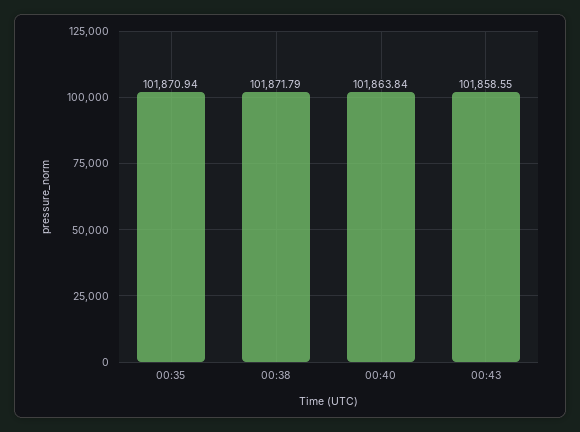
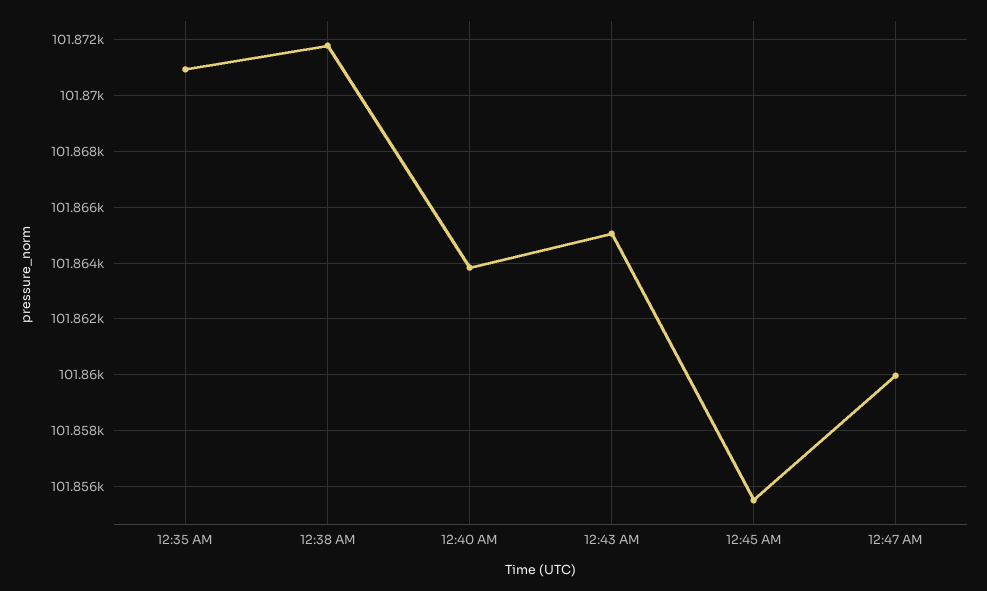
00:43: 101858.55 -> 101865
12:45 AM: none -> 101855.5
12:47 AM: none -> 101860

